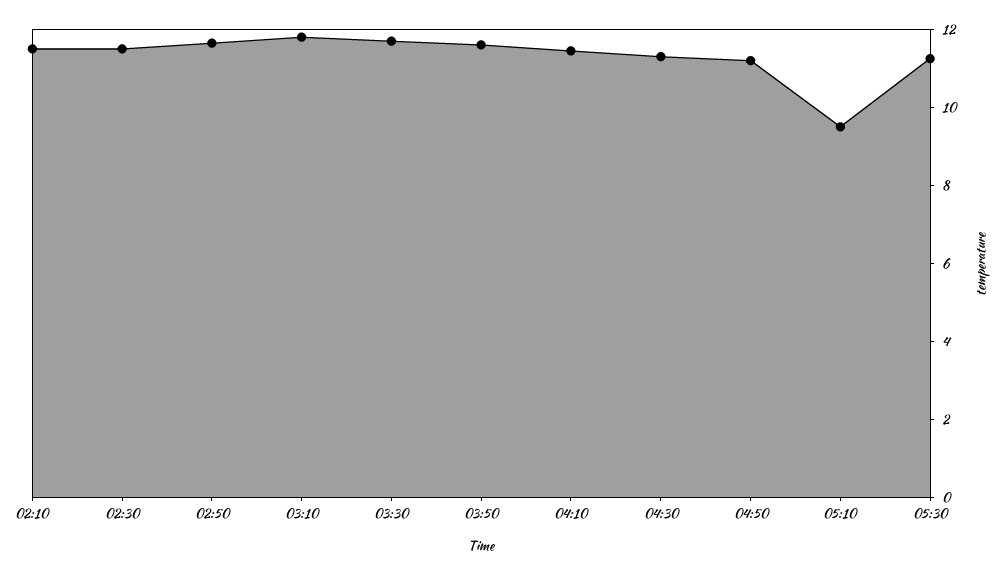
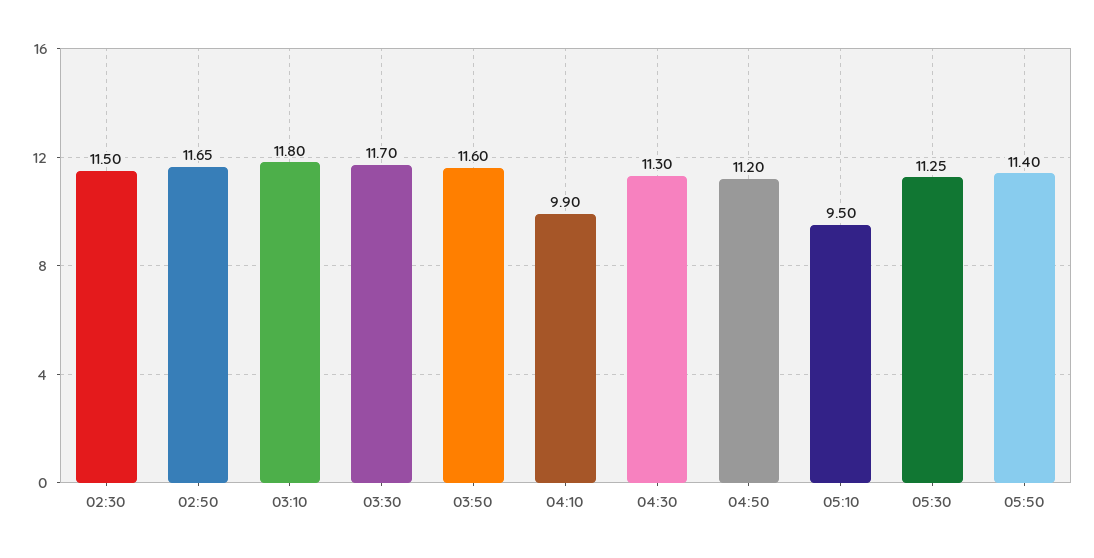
02:10: 11.5 -> none
04:10: 11.5 -> 9.9
05:50: none -> 11.4

